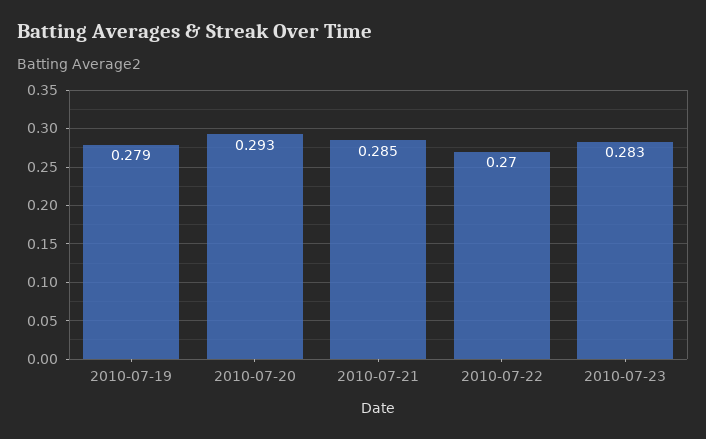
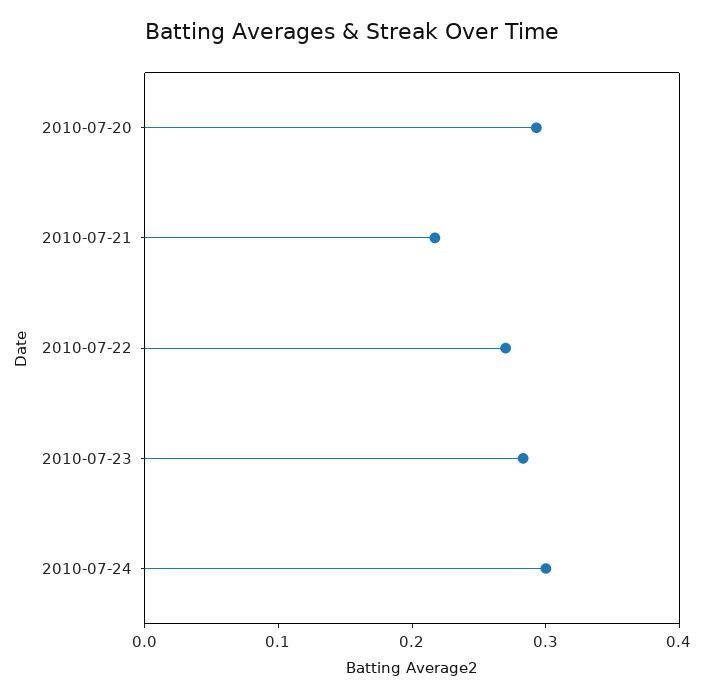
2010-07-19: 0.279 -> none
2010-07-21: 0.285 -> 0.22
2010-07-24: none -> 0.3

